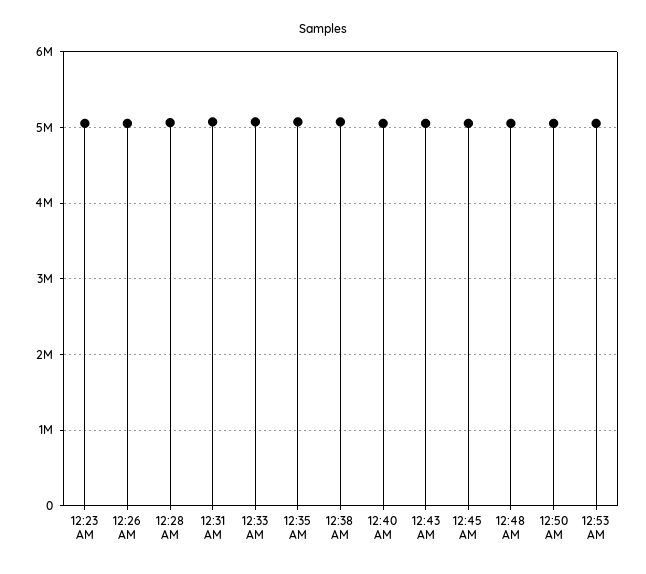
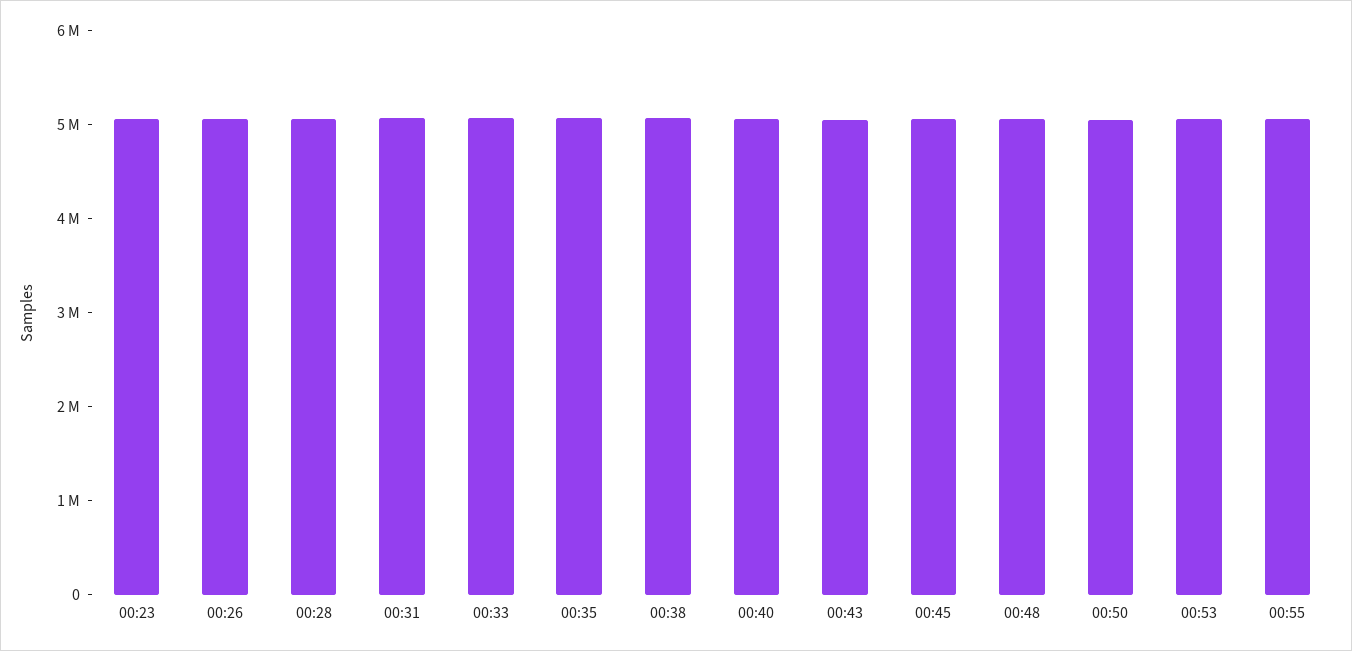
00:55: none -> 5000000

